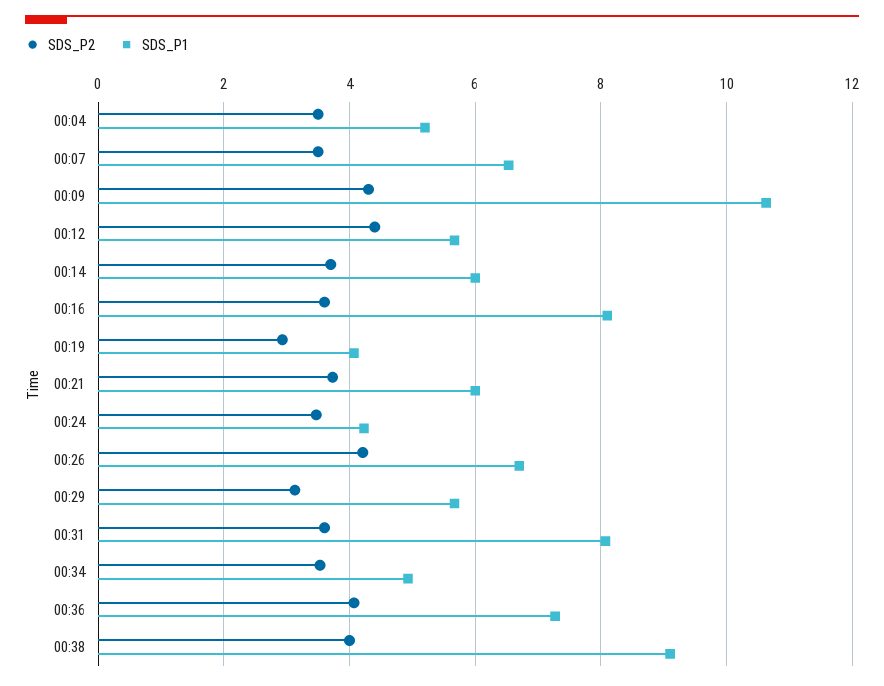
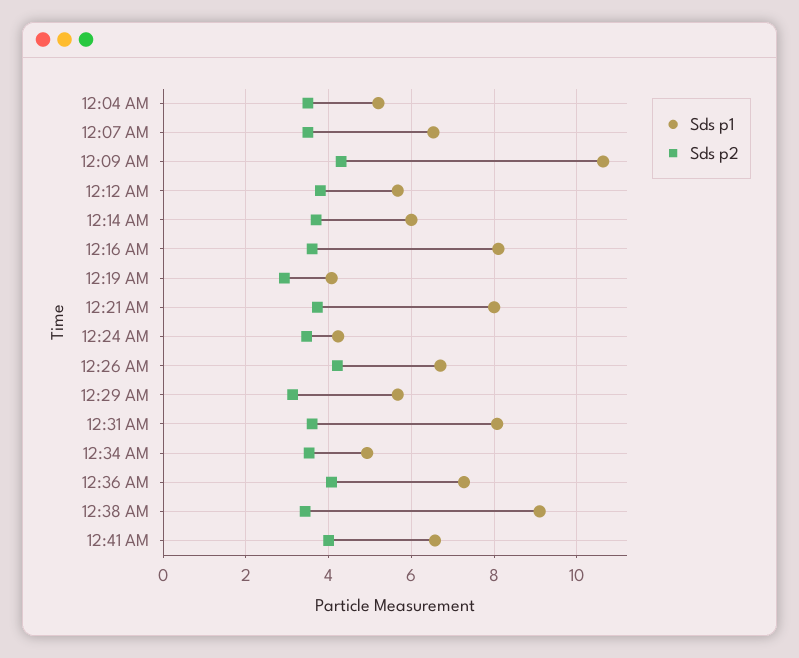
SDS_P2, 00:12: 4.4 -> 3.8
SDS_P1, 00:21: 6 -> 8
SDS_P2, 00:38: 4 -> 3.4
SDS_P1, 12:41 AM: none -> 6.6
SDS_P2, 12:41 AM: none -> 4

